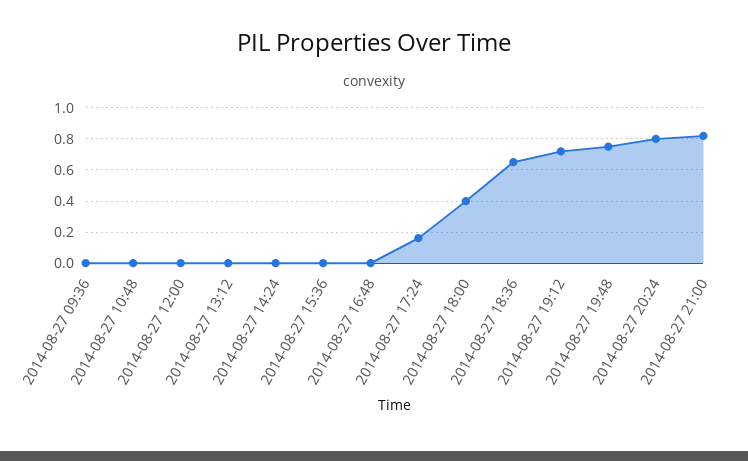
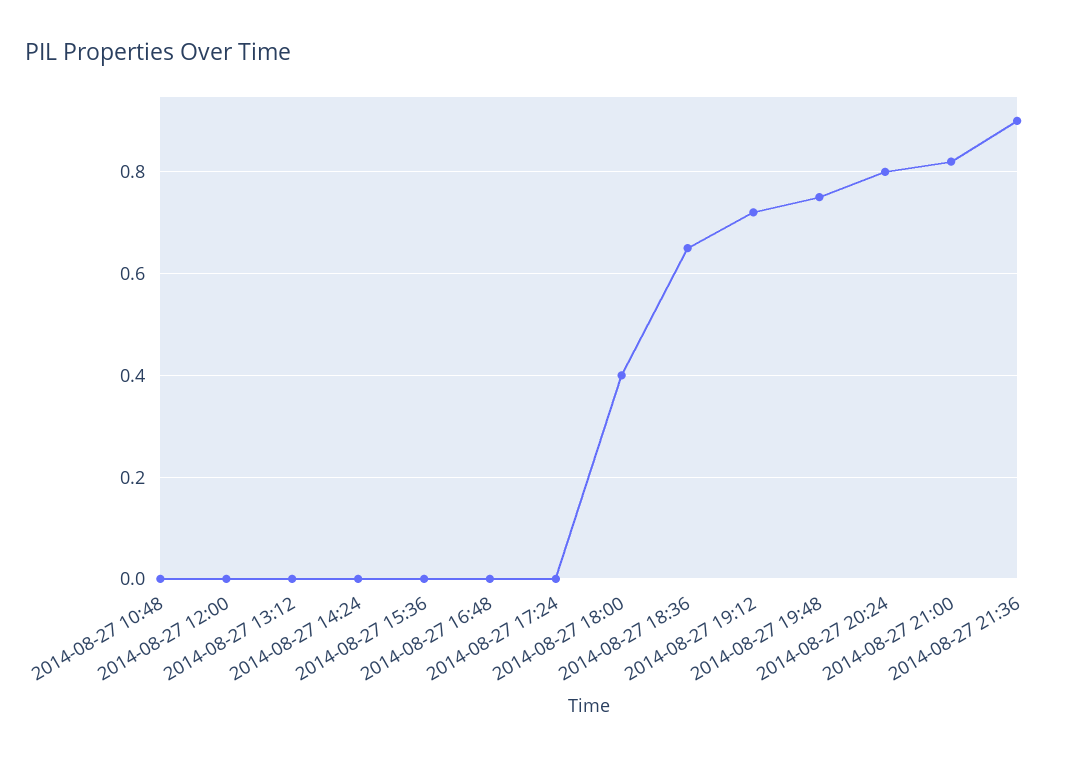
2014-08-27 09:36: 0 -> none
2014-08-27 17:24: 0.15 -> 0
2014-08-27 21:36: none -> 0.9

